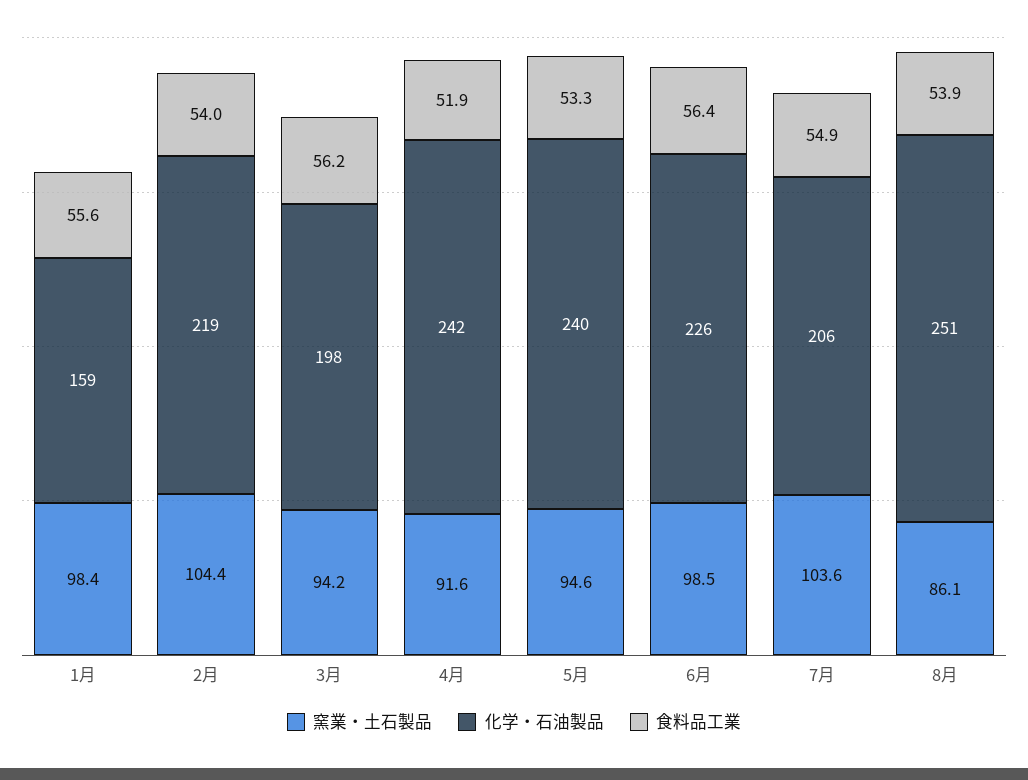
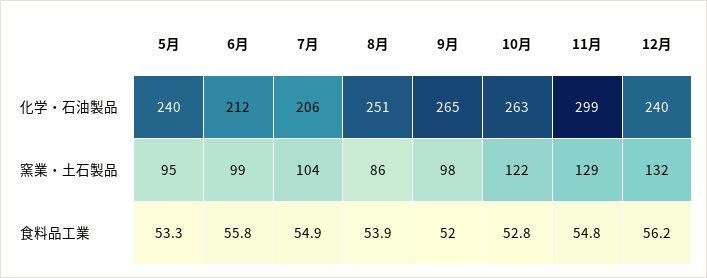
窯業・土石製品, 1月: 98.4 -> none
化学・石油製品, 1月: 159 -> none
食料品工業, 1月: 55.6 -> none
窯業・土石製品, 2月: 104.4 -> none
化学・石油製品, 2月: 219 -> none
食料品工業, 2月: 54 -> none
窯業・土石製品, 3月: 94.2 -> none
化学・石油製品, 3月: 198 -> none
食料品工業, 3月: 56.2 -> none
窯業・土石製品, 4月: 91.6 -> none
化学・石油製品, 4月: 242 -> none
食料品工業, 4月: 51.9 -> none
化学・石油製品, 6月: 226 -> 212
食料品工業, 6月: 56.4 -> 55.8
化学・石油製品, 9月: none -> 265
化学・石油製品, 10月: none -> 263
化学・石油製品, 11月: none -> 299
化学・石油製品, 12月: none -> 240
窯業・土石製品, 9月: none -> 98
窯業・土石製品, 10月: none -> 122
窯業・土石製品, 11月: none -> 129
窯業・土石製品, 12月: none -> 132
食料品工業, 9月: none -> 52
食料品工業, 10月: none -> 52.8
食料品工業, 11月: none -> 54.8
食料品工業, 12月: none -> 56.2

